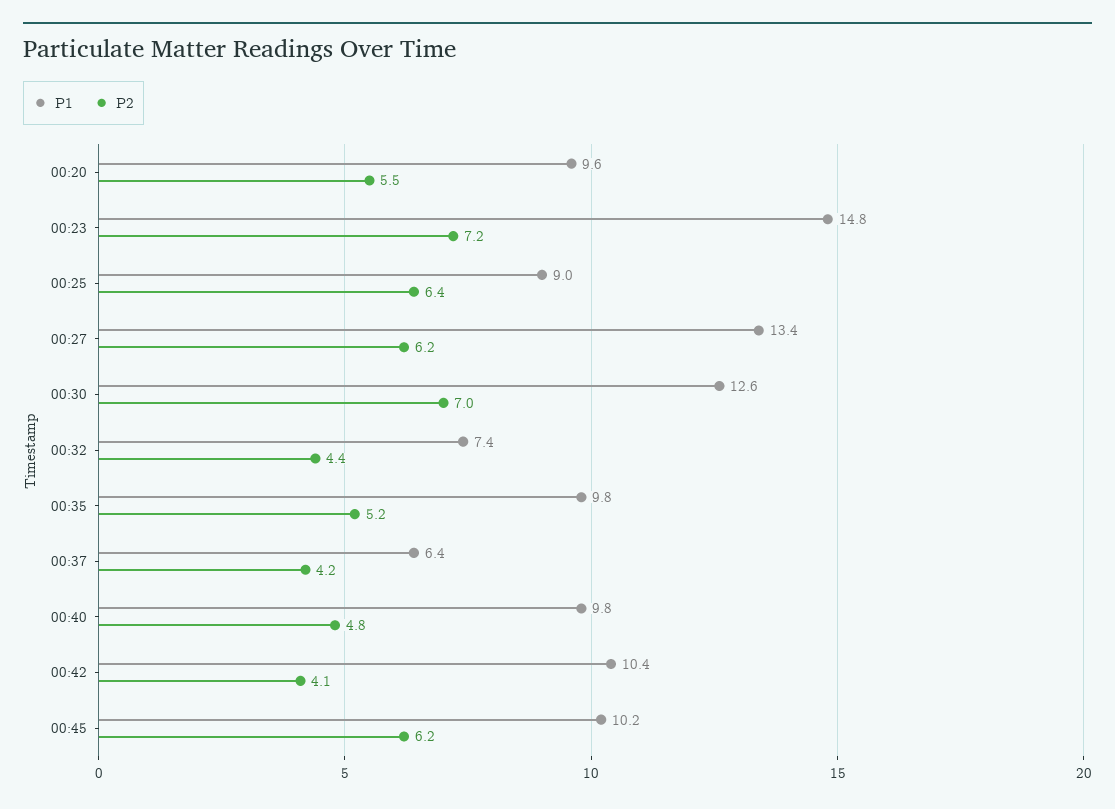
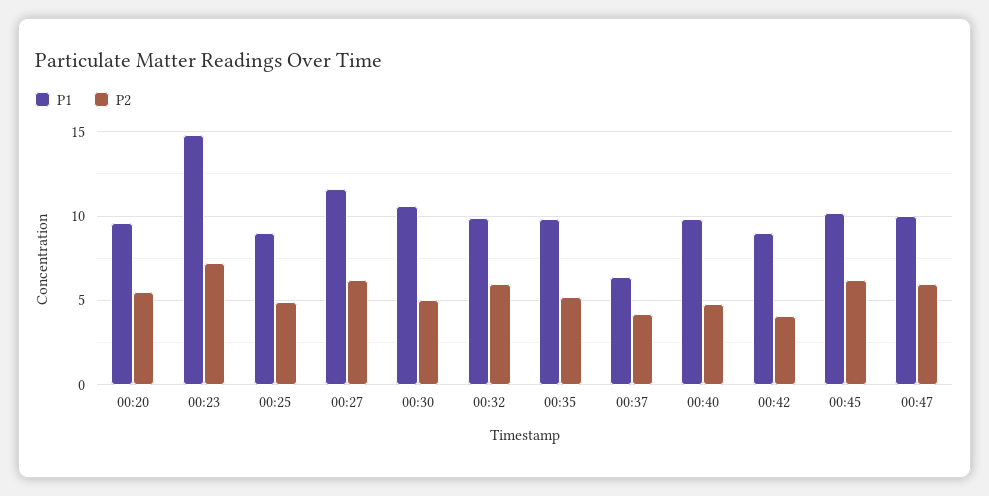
P2, 00:25: 6.4 -> 5
P1, 00:27: 13.4 -> 11.5
P1, 00:30: 12.6 -> 10.5
P2, 00:30: 7 -> 5
P1, 00:32: 7.4 -> 10
P2, 00:32: 4.4 -> 6
P1, 00:42: 10.4 -> 9
P1, 00:47: none -> 10
P2, 00:47: none -> 6

